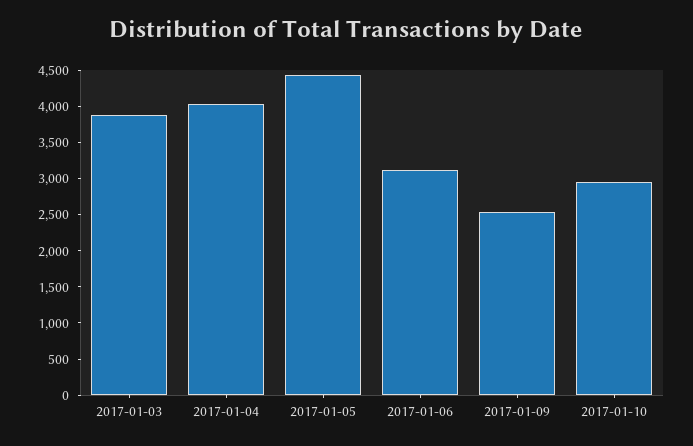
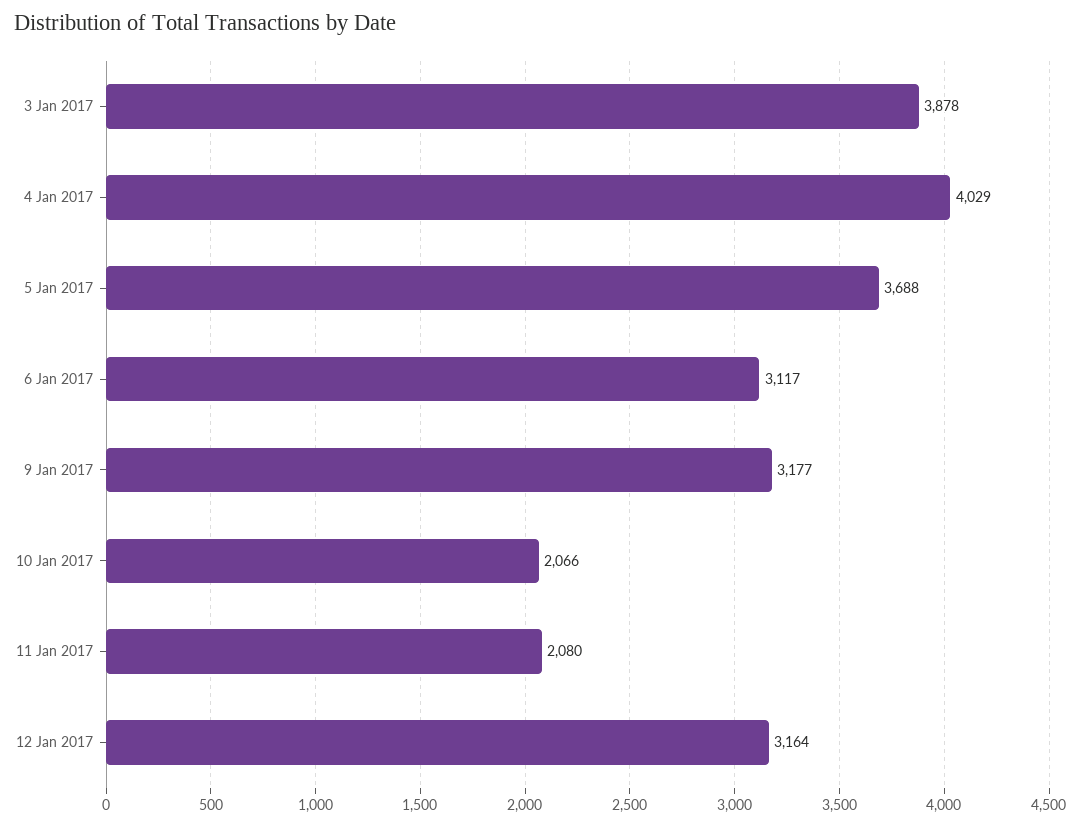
2017-01-05: 4500 -> 3688
2017-01-09: 2500 -> 3177
2017-01-10: 3000 -> 2066
11 Jan 2017: none -> 2080
12 Jan 2017: none -> 3164

